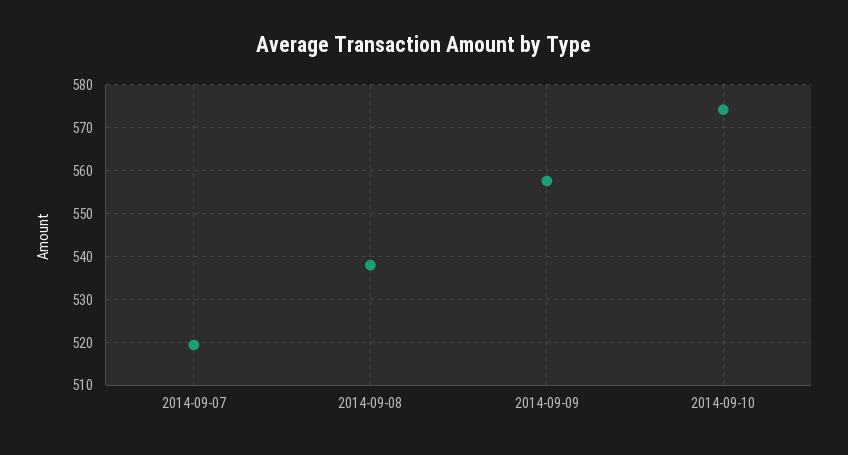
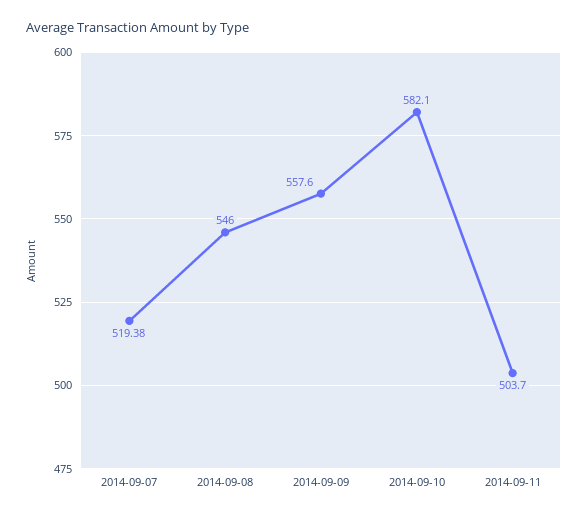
2014-09-08: 538 -> 546
2014-09-10: 574 -> 582.1
2014-09-11: none -> 503.7

